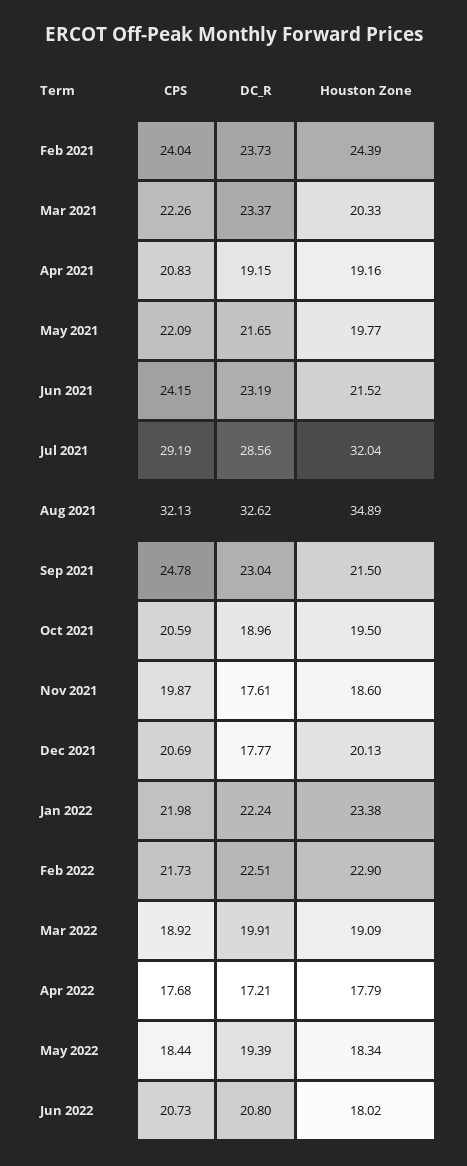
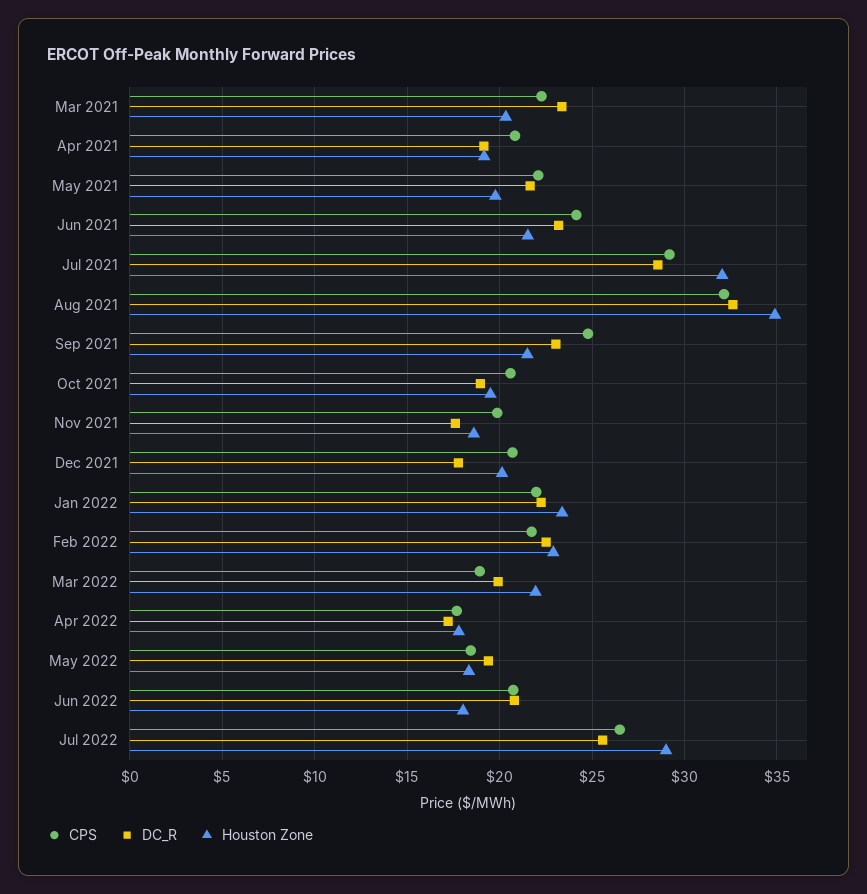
CPS, Feb 2021: 24.04 -> none
DC_R, Feb 2021: 23.73 -> none
Houston Zone, Feb 2021: 24.39 -> none
Houston Zone, Mar 2022: 19.09 -> 22
CPS, Jul 2022: none -> 26.5
DC_R, Jul 2022: none -> 25.5
Houston Zone, Jul 2022: none -> 29

